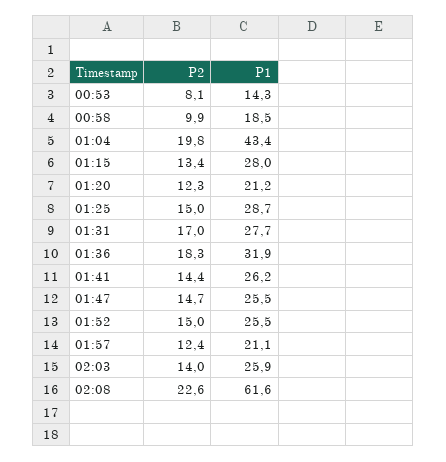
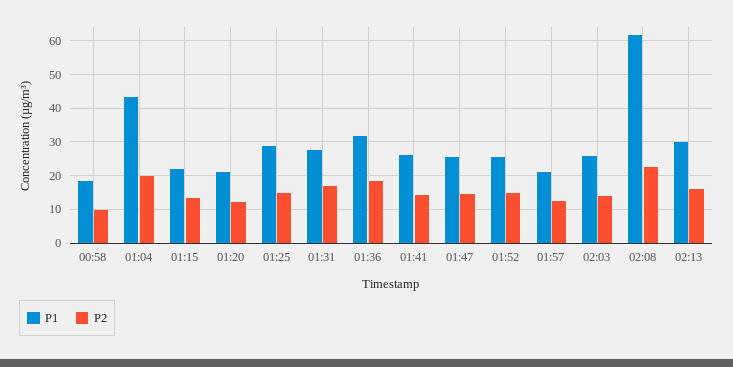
P2, 00:53: 8.1 -> none
P1, 00:53: 14.3 -> none
P1, 01:15: 28 -> 22
P1, 02:13: none -> 30
P2, 02:13: none -> 16

